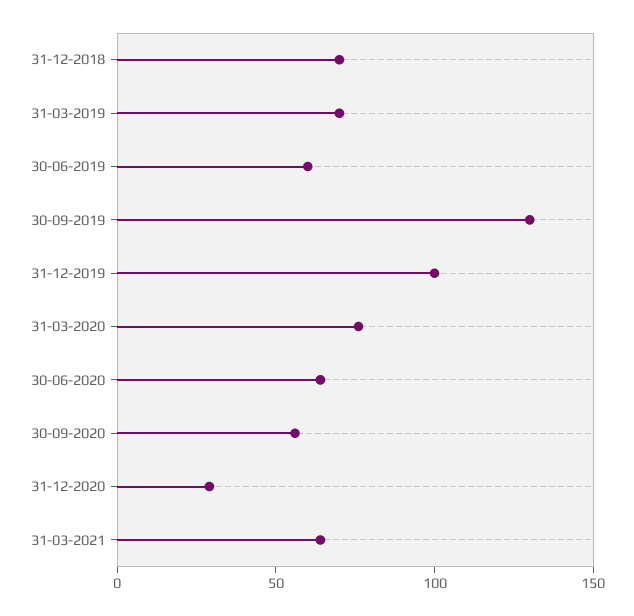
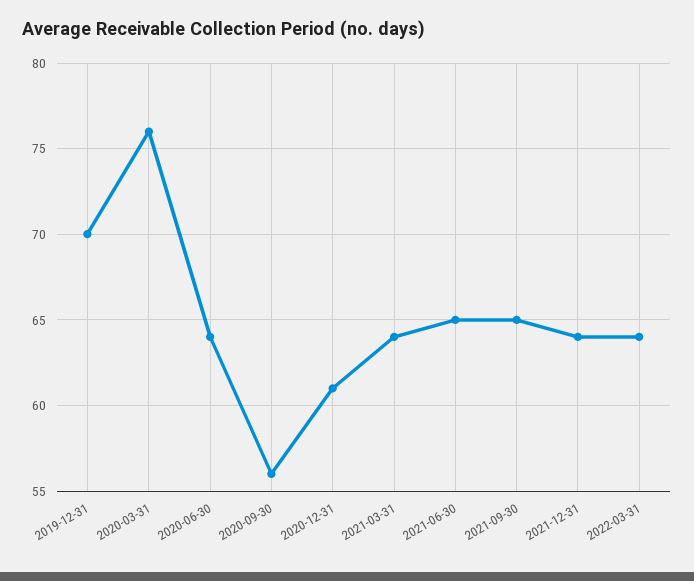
31-12-2018: 70 -> none
31-03-2019: 70 -> none
30-06-2019: 60 -> none
30-09-2019: 130 -> none
31-12-2019: 100 -> 70
31-12-2020: 30 -> 61
2021-06-30: none -> 65
2021-09-30: none -> 65
2021-12-31: none -> 64
2022-03-31: none -> 64

